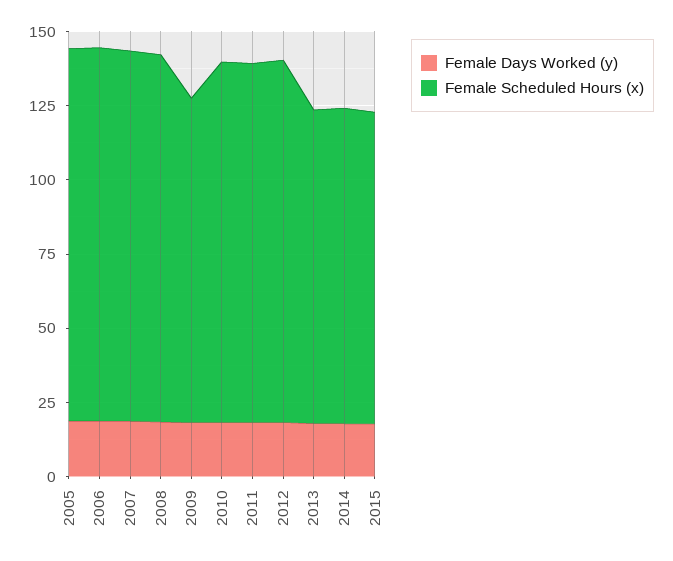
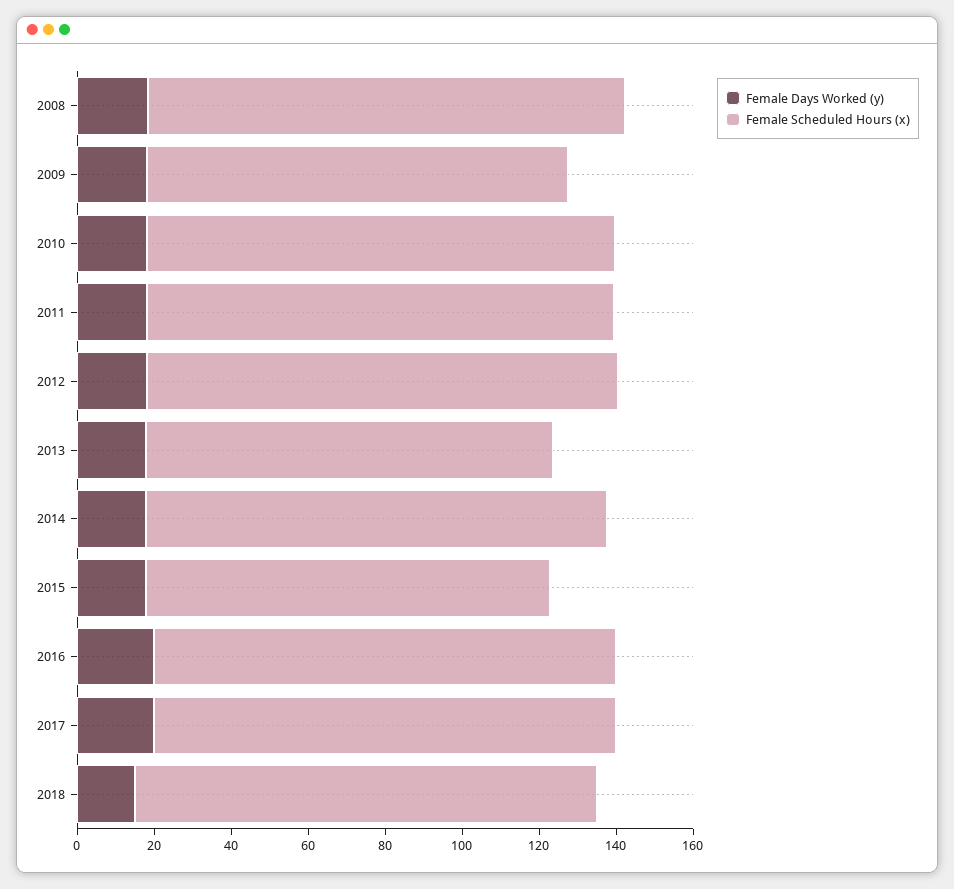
Female Days Worked (y), 2005: 20 -> none
Female Scheduled Hours (x), 2005: 125 -> none
Female Days Worked (y), 2006: 20 -> none
Female Scheduled Hours (x), 2006: 125 -> none
Female Days Worked (y), 2007: 20 -> none
Female Scheduled Hours (x), 2007: 125 -> none
Female Scheduled Hours (x), 2014: 105 -> 120
Female Days Worked (y), 2016: none -> 20
Female Scheduled Hours (x), 2016: none -> 120
Female Days Worked (y), 2017: none -> 20
Female Scheduled Hours (x), 2017: none -> 120
Female Days Worked (y), 2018: none -> 15
Female Scheduled Hours (x), 2018: none -> 120

